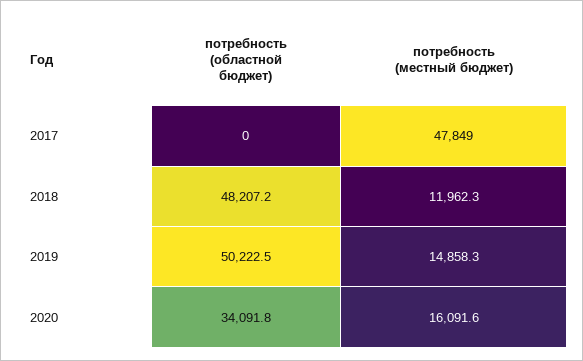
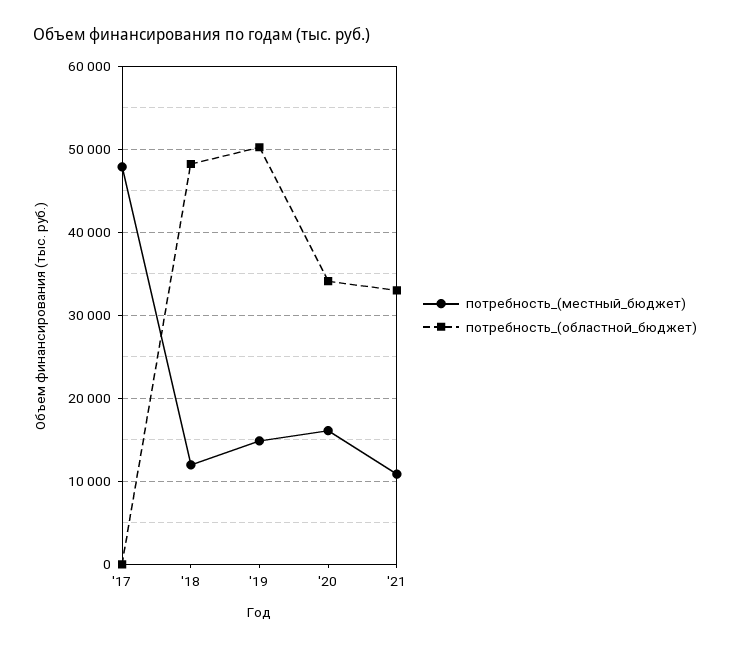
потребность (местный бюджет), '21: none -> 11000
потребность (областной бюджет), '21: none -> 33000

